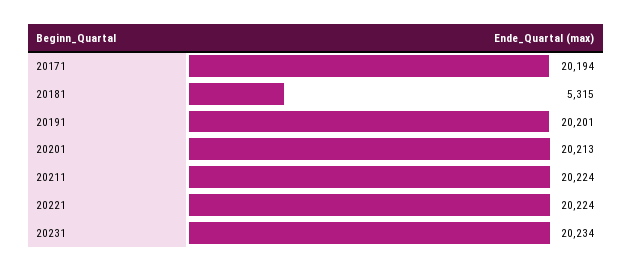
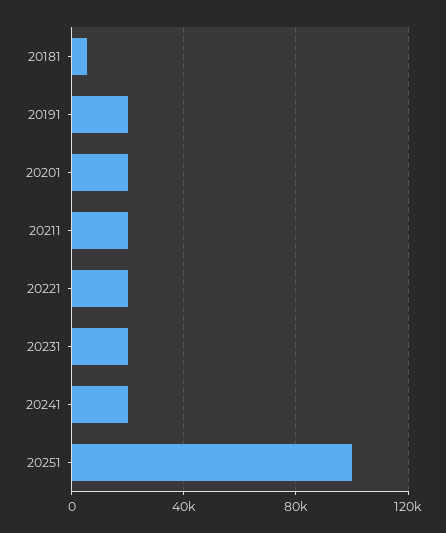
20171: 20194 -> none
20241: none -> 20000
20251: none -> 100000

